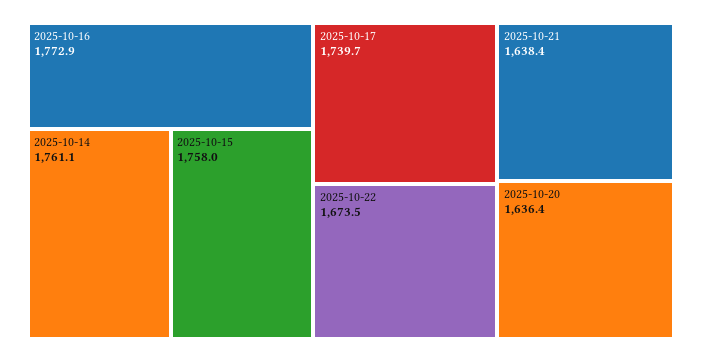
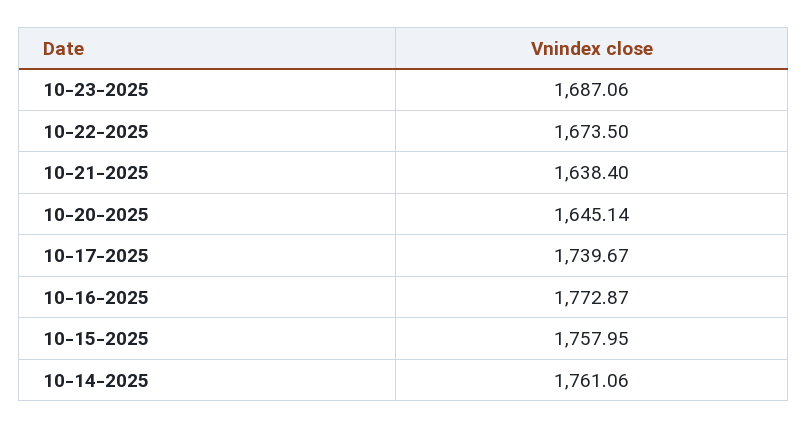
2025-10-20: 1636.4 -> 1645.14
10-23-2025: none -> 1687.06

